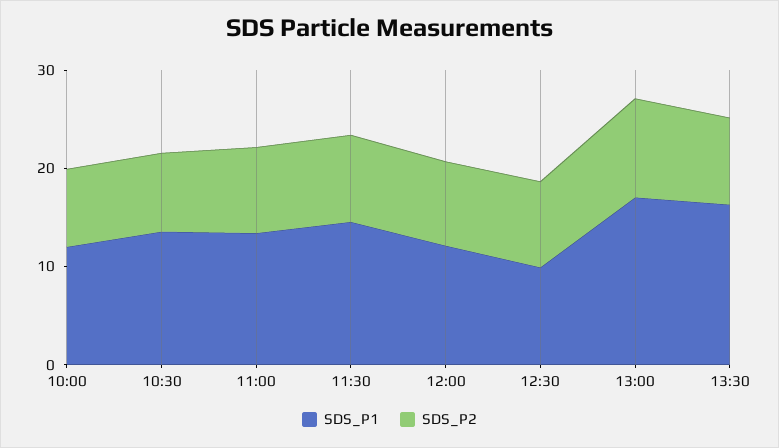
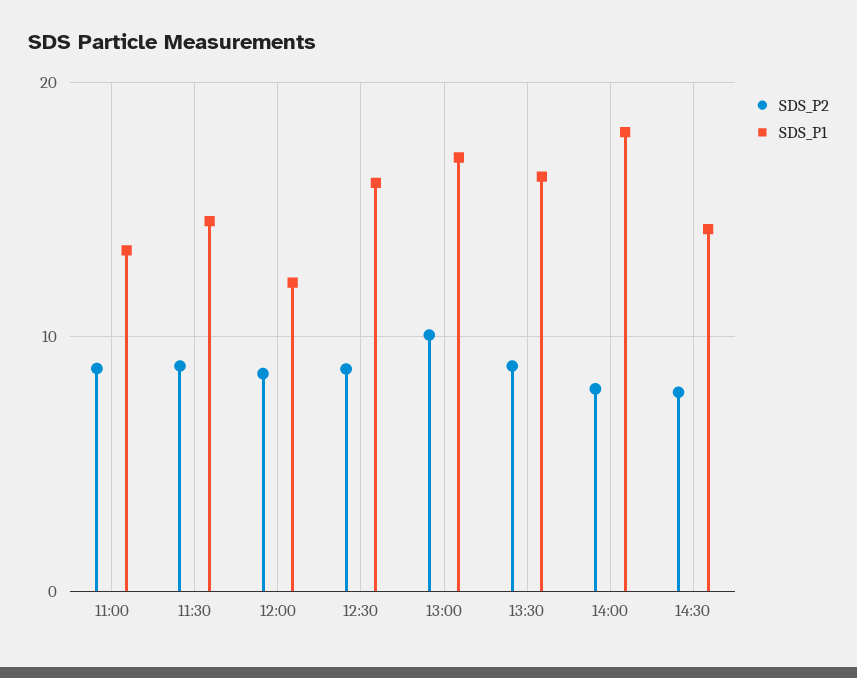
SDS_P1, 10:00: 12 -> none
SDS_P2, 10:00: 8 -> none
SDS_P1, 10:30: 14 -> none
SDS_P2, 10:30: 8 -> none
SDS_P1, 12:30: 10 -> 16
SDS_P2, 14:00: none -> 8
SDS_P1, 14:00: none -> 18
SDS_P2, 14:30: none -> 8
SDS_P1, 14:30: none -> 14

